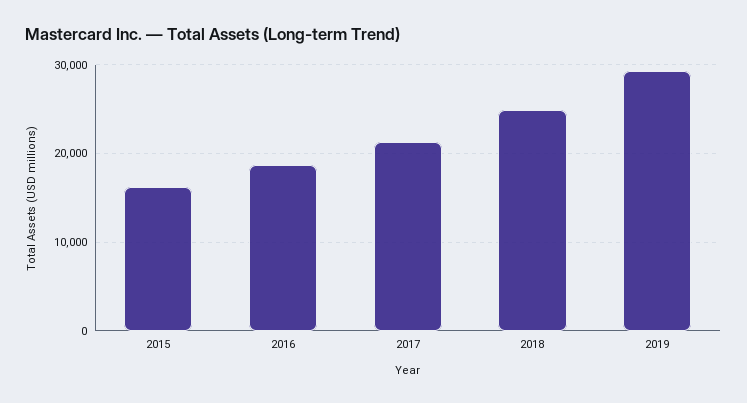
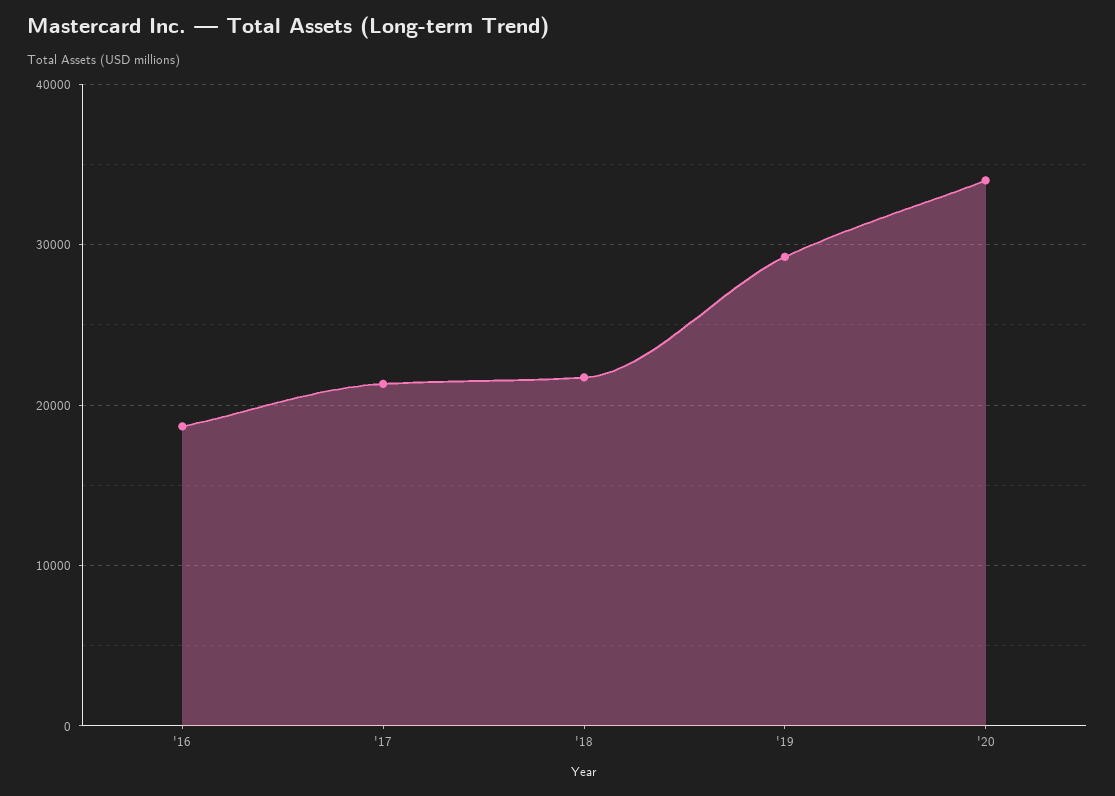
2015: 16000 -> none
2018: 25000 -> 22000
'20: none -> 34000

